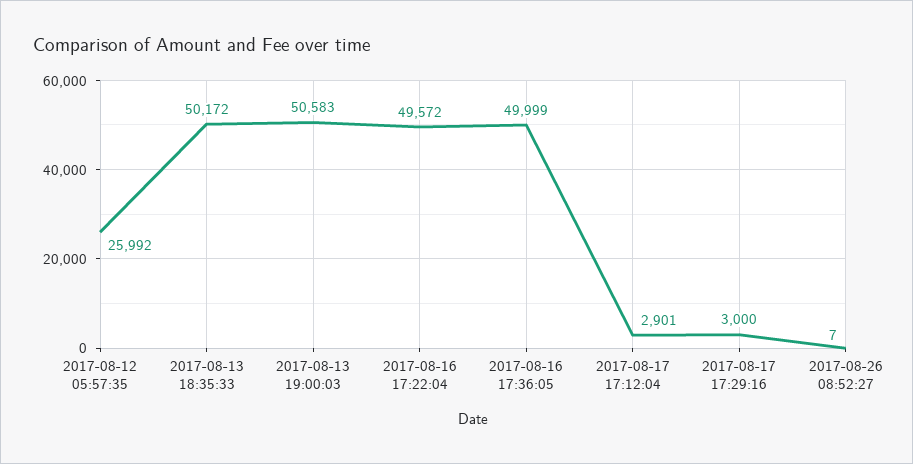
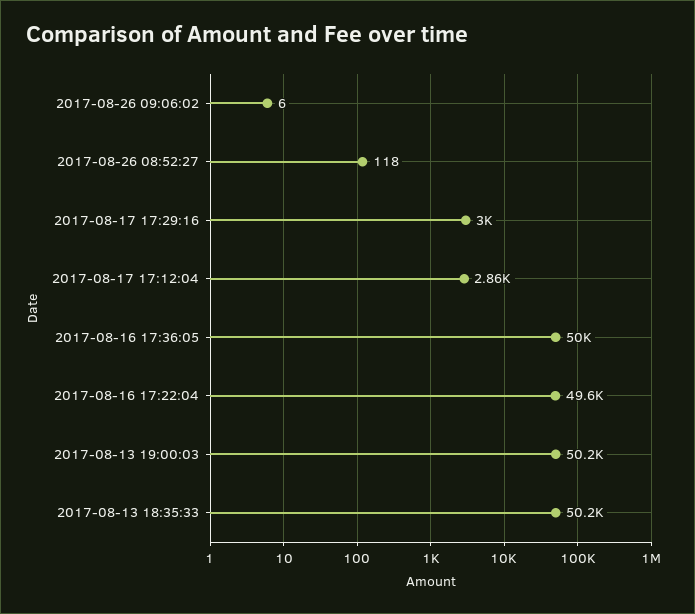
2017-08-12 05:57:35: 25992 -> none
2017-08-13 19:00:03: 50583 -> 50200
2017-08-17 17:12:04: 2901 -> 2860
2017-08-26 08:52:27: 7 -> 118
2017-08-26 09:06:02: none -> 6

